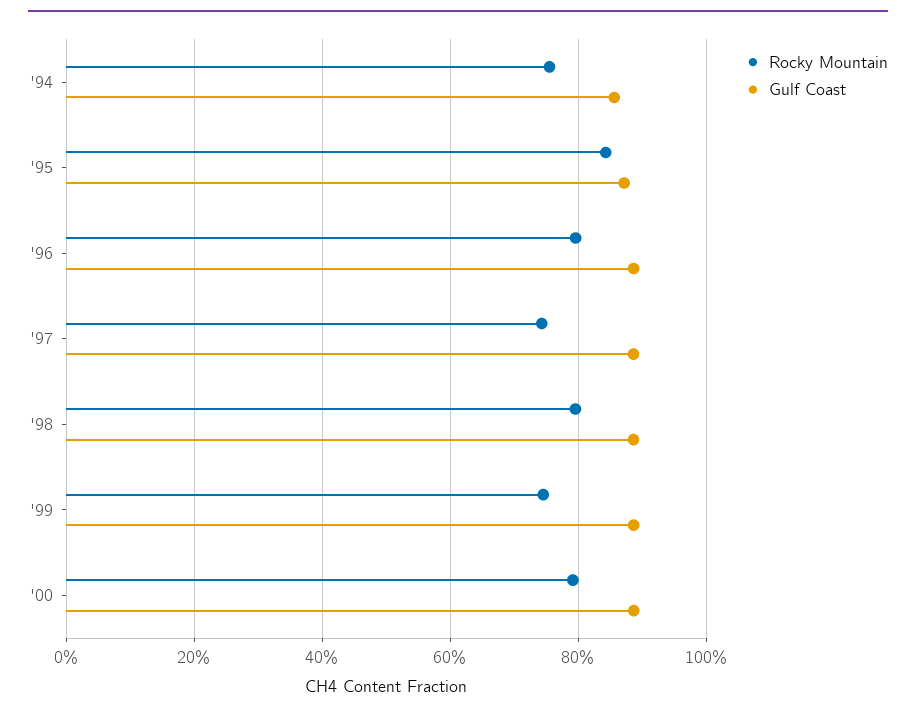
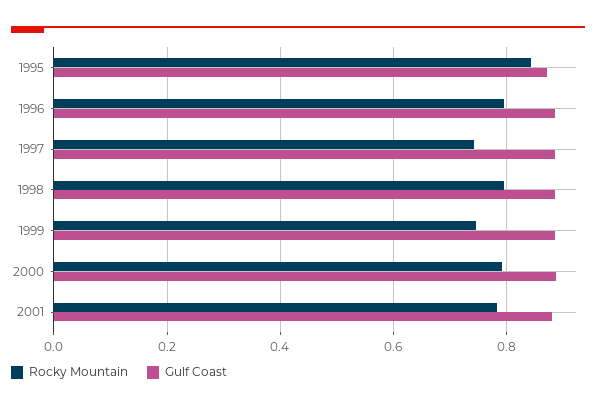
Rocky Mountain, '94: 0.76 -> none
Gulf Coast, '94: 0.86 -> none
Rocky Mountain, 2001: none -> 0.78
Gulf Coast, 2001: none -> 0.88

